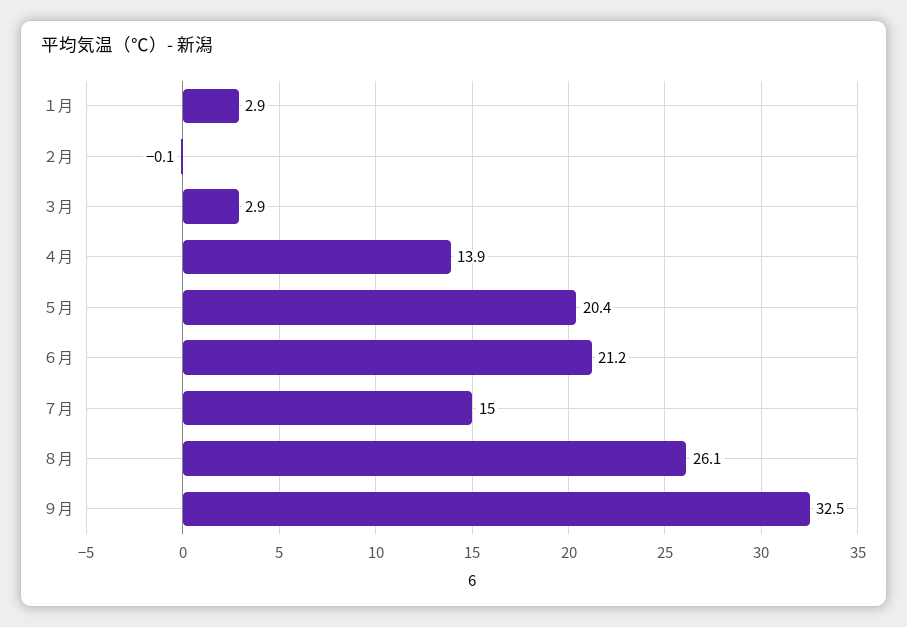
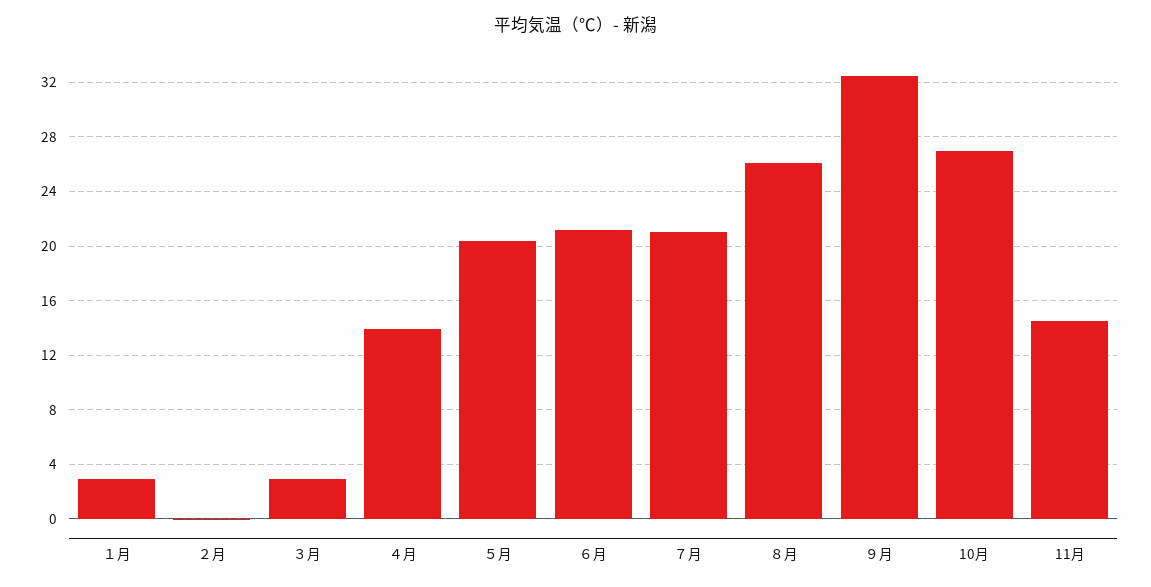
７月: 15 -> 21
10月: none -> 27
11月: none -> 14.5

